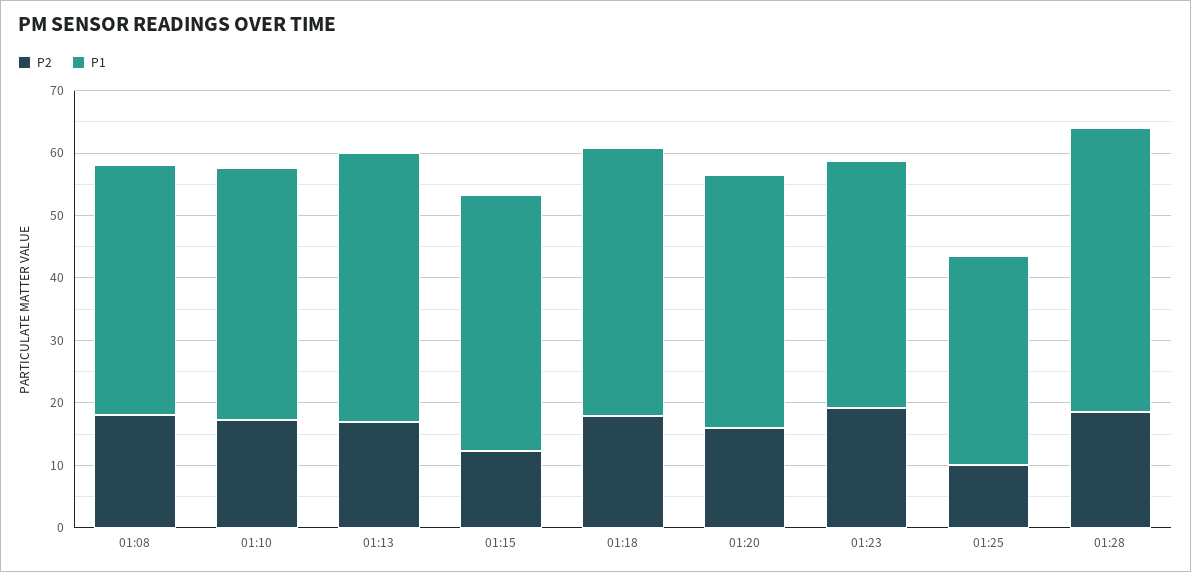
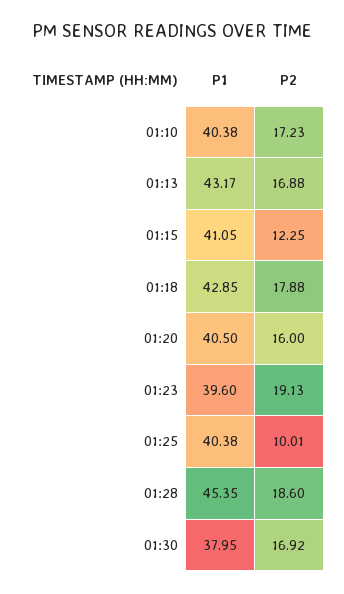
P2, 01:08: 18 -> none
P1, 01:08: 40 -> none
P1, 01:25: 34 -> 40.38
P1, 01:30: none -> 37.95
P2, 01:30: none -> 16.92

